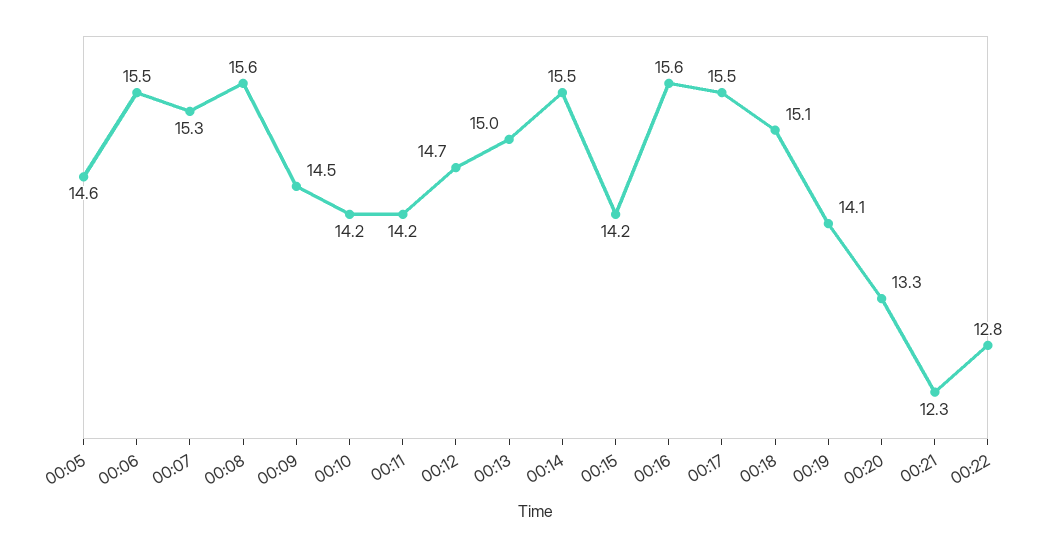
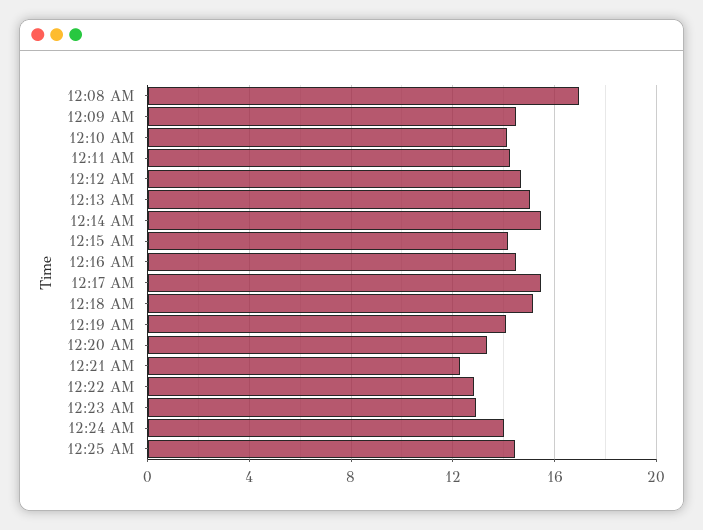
00:05: 14.6 -> none
00:06: 15.5 -> none
00:07: 15.3 -> none
00:08: 15.6 -> 17
00:16: 15.6 -> 14.5
12:23 AM: none -> 13
12:24 AM: none -> 14
12:25 AM: none -> 14.5

